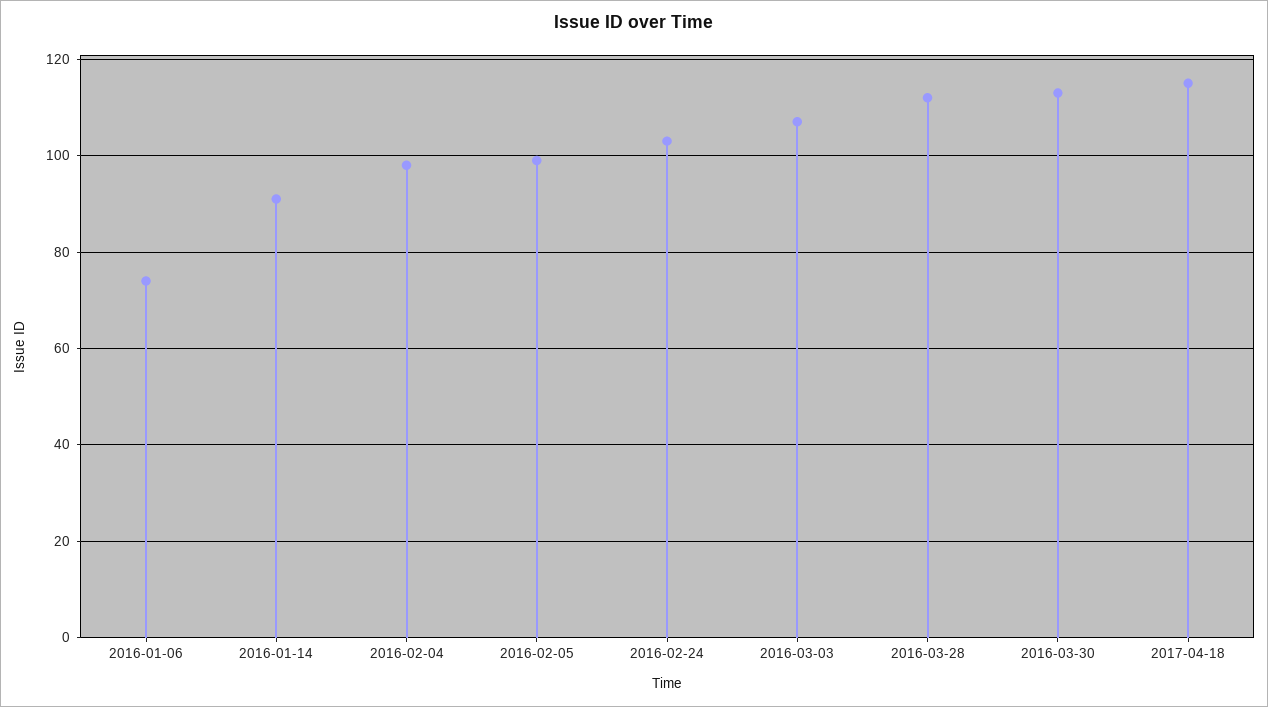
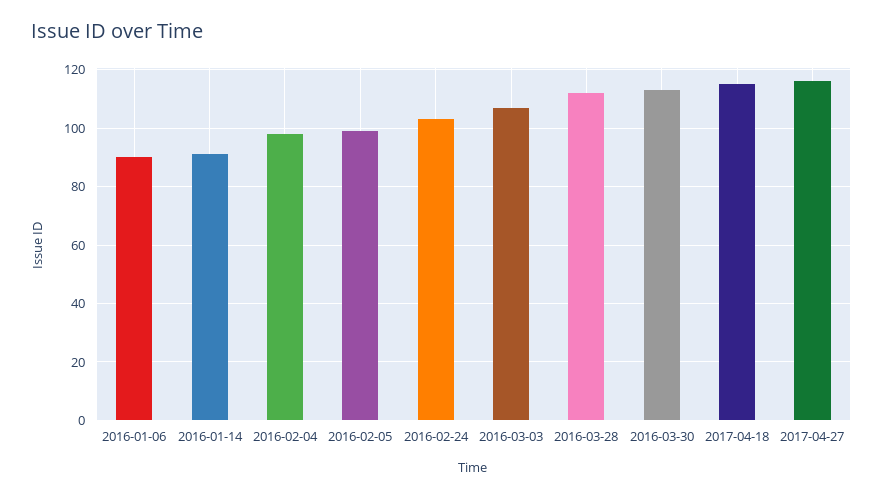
2016-01-06: 75 -> 90
2017-04-27: none -> 115

